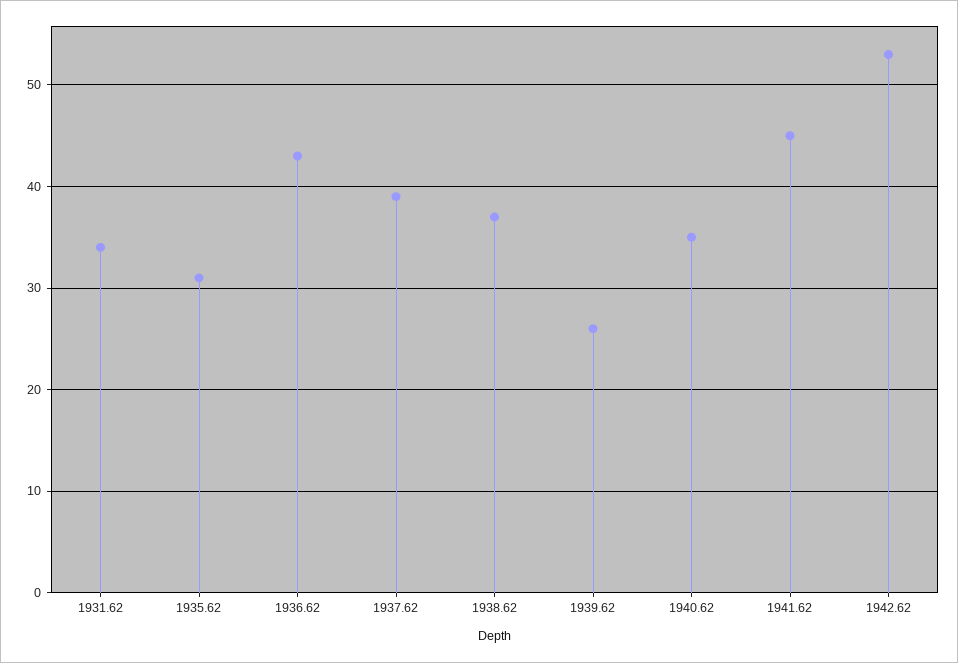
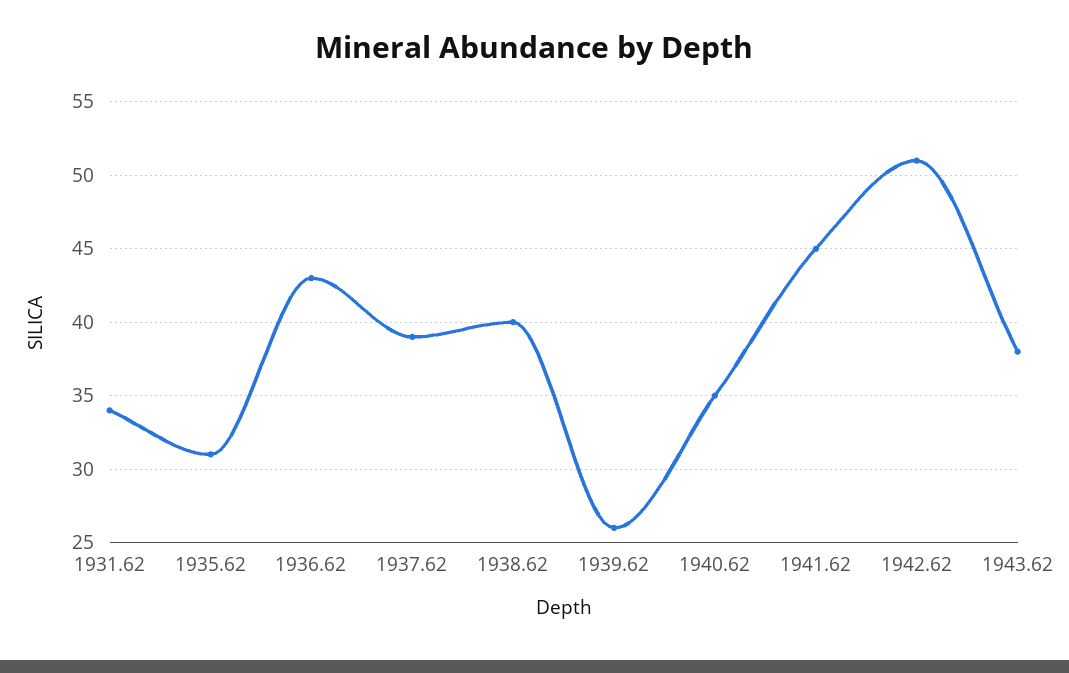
1938.62: 37 -> 40
1942.62: 53 -> 51
1943.62: none -> 38

